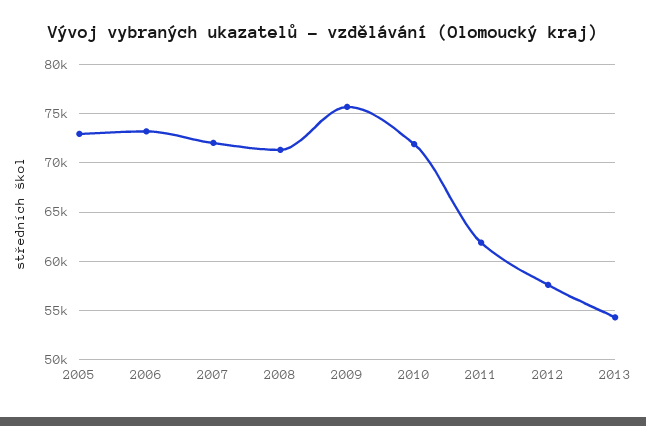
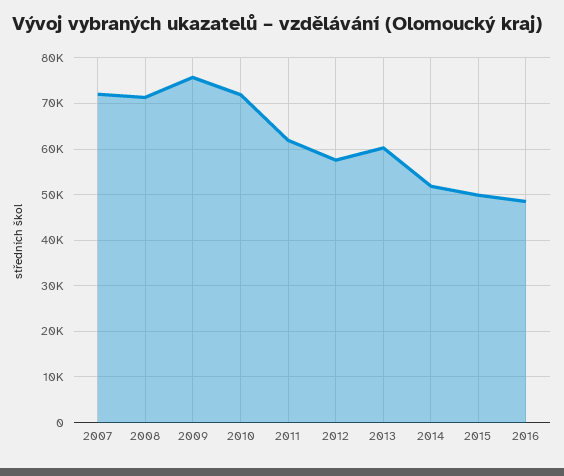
2005: 73000 -> none
2006: 73000 -> none
2013: 54000 -> 60000
2014: none -> 52000
2015: none -> 50000
2016: none -> 48000

